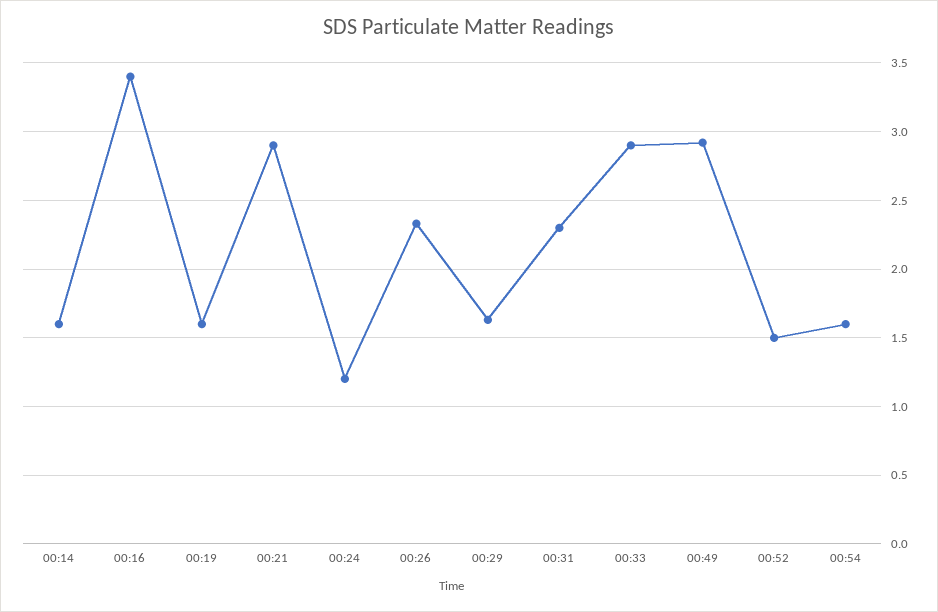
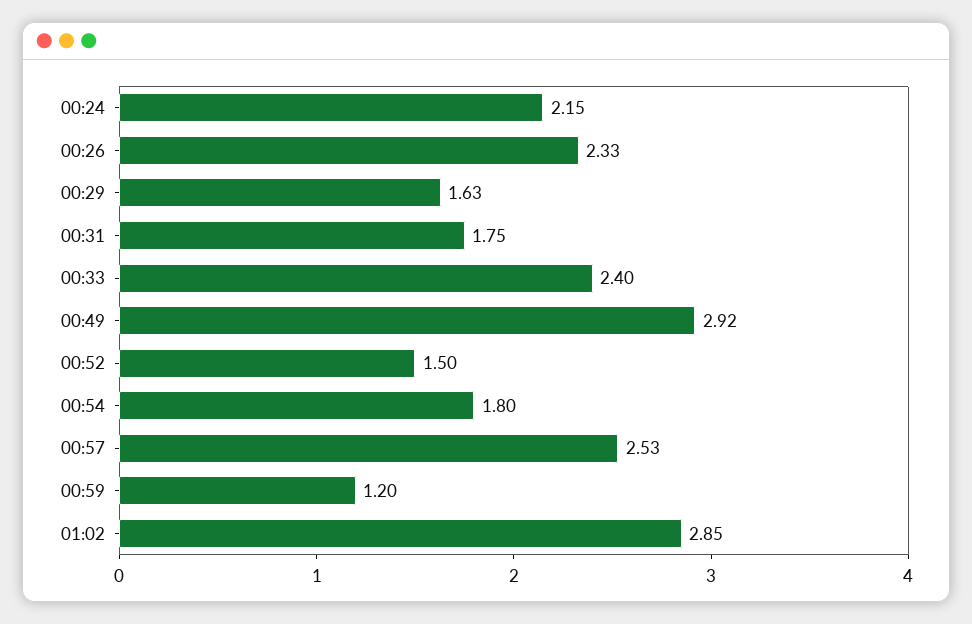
00:14: 1.6 -> none
00:16: 3.4 -> none
00:19: 1.6 -> none
00:21: 2.9 -> none
00:24: 1.2 -> 2.15
00:31: 2.3 -> 1.75
00:33: 2.9 -> 2.4
00:54: 1.6 -> 1.8
00:57: none -> 2.53
00:59: none -> 1.2
01:02: none -> 2.85

